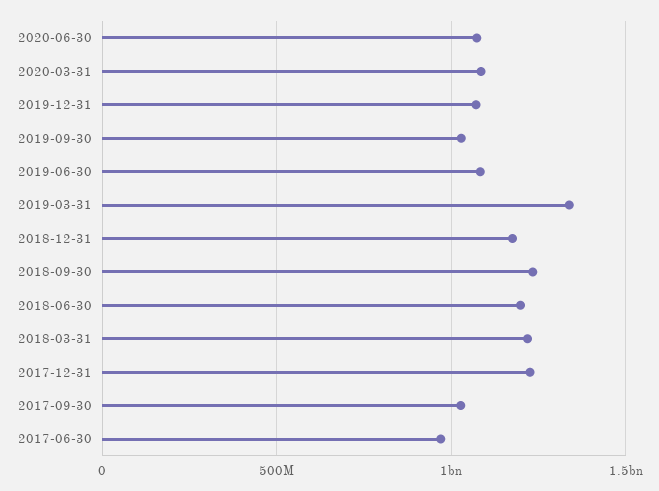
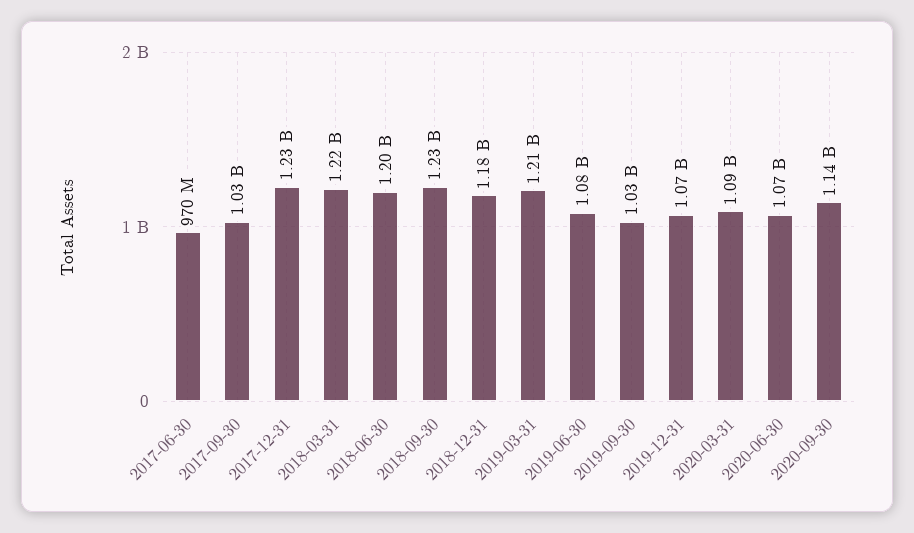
2019-03-31: 1350000000 -> 1210000000
2020-09-30: none -> 1140000000

